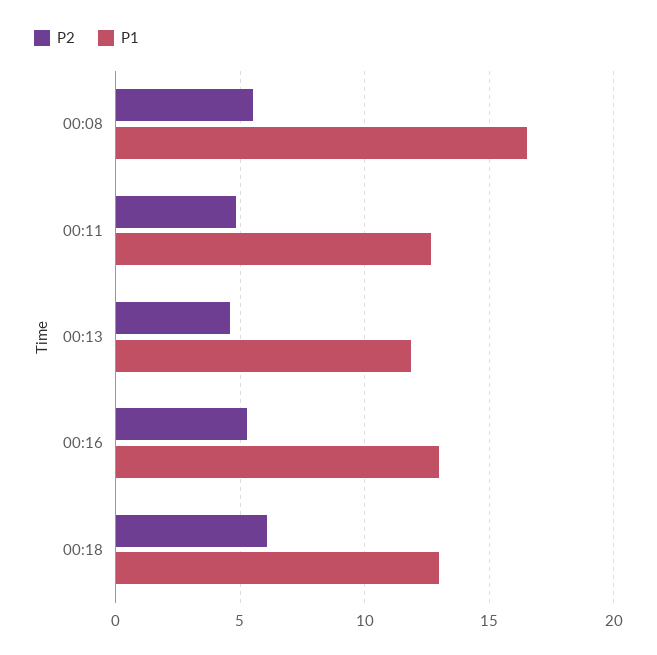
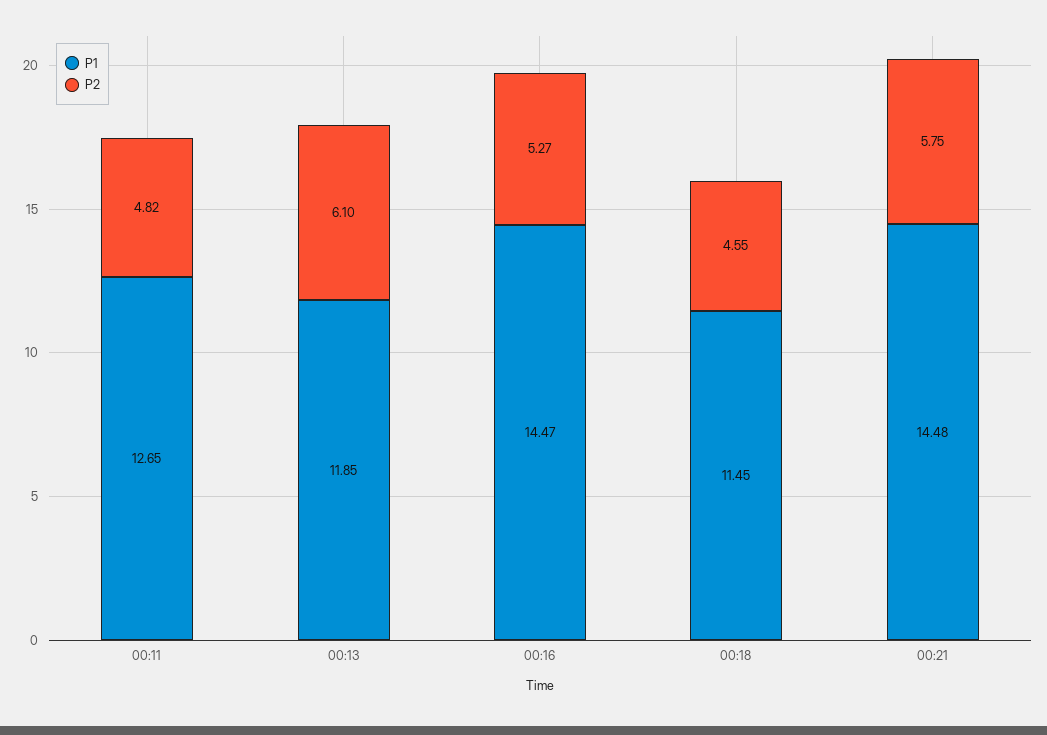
P2, 00:08: 5.5 -> none
P1, 00:08: 16.5 -> none
P2, 00:13: 4.5 -> 6.1
P1, 00:16: 13 -> 14.47
P2, 00:18: 6 -> 4.55
P1, 00:18: 13 -> 11.45
P1, 00:21: none -> 14.48
P2, 00:21: none -> 5.75

